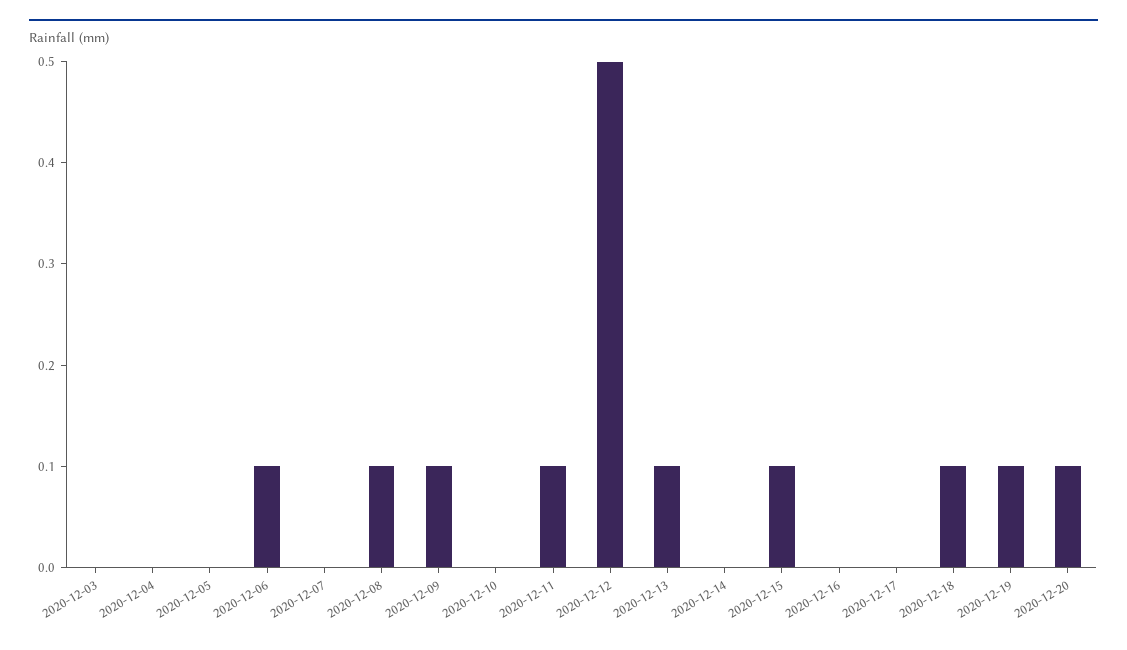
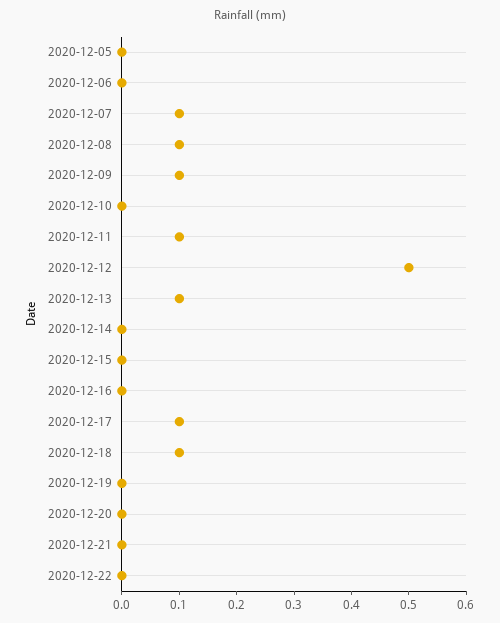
2020-12-03: 0 -> none
2020-12-04: 0 -> none
2020-12-06: 0.1 -> 0
2020-12-07: 0 -> 0.1
2020-12-15: 0.1 -> 0
2020-12-17: 0 -> 0.1
2020-12-19: 0.1 -> 0
2020-12-20: 0.1 -> 0
2020-12-21: none -> 0
2020-12-22: none -> 0

